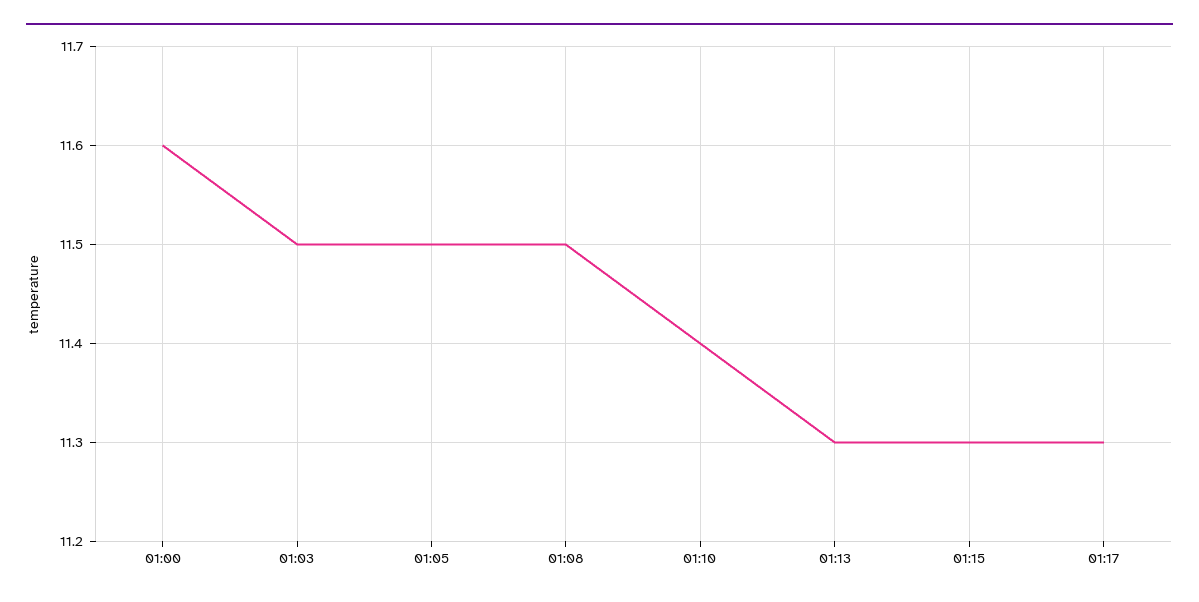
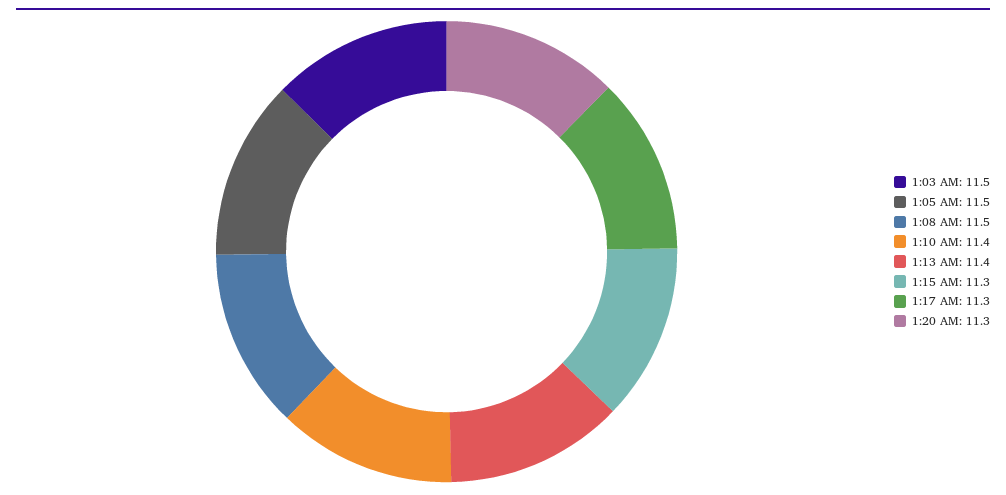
01:00: 11.6 -> none
01:13: 11.3 -> 11.4
1:20 AM: none -> 11.3

